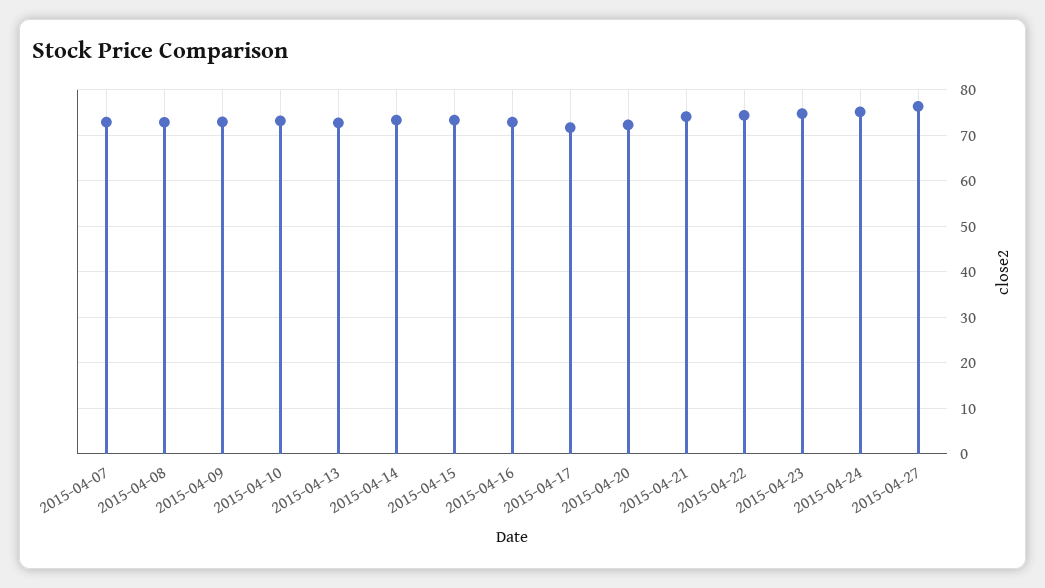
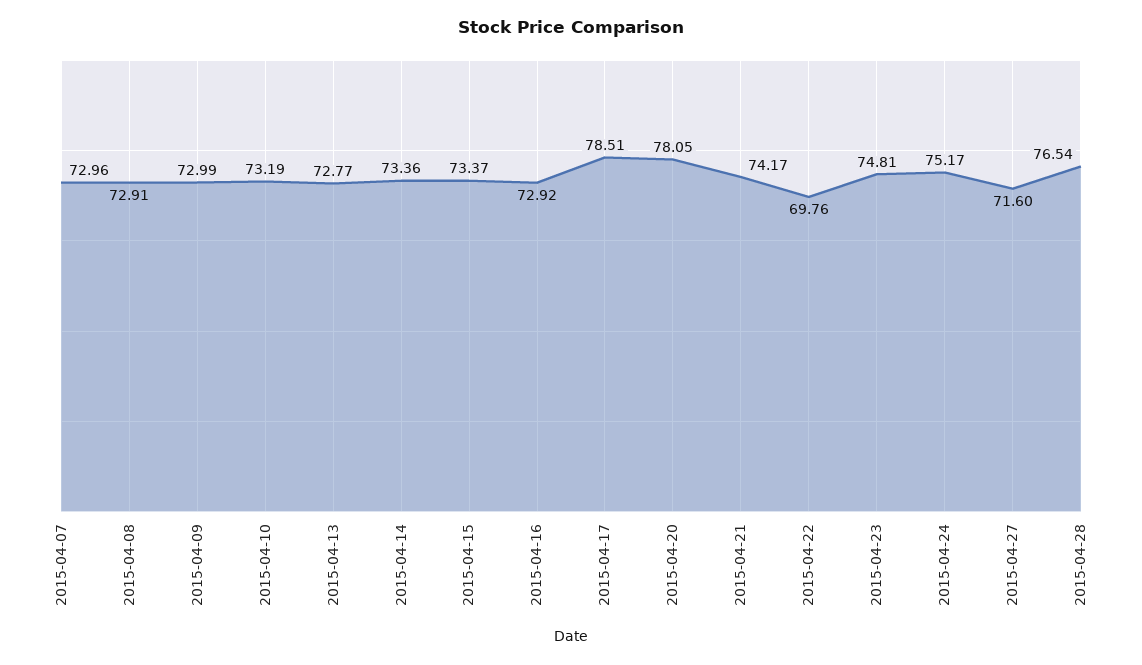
2015-04-17: 72 -> 78.51
2015-04-20: 72 -> 78.05
2015-04-22: 74 -> 69.76
2015-04-27: 76 -> 71.6
2015-04-28: none -> 76.54

